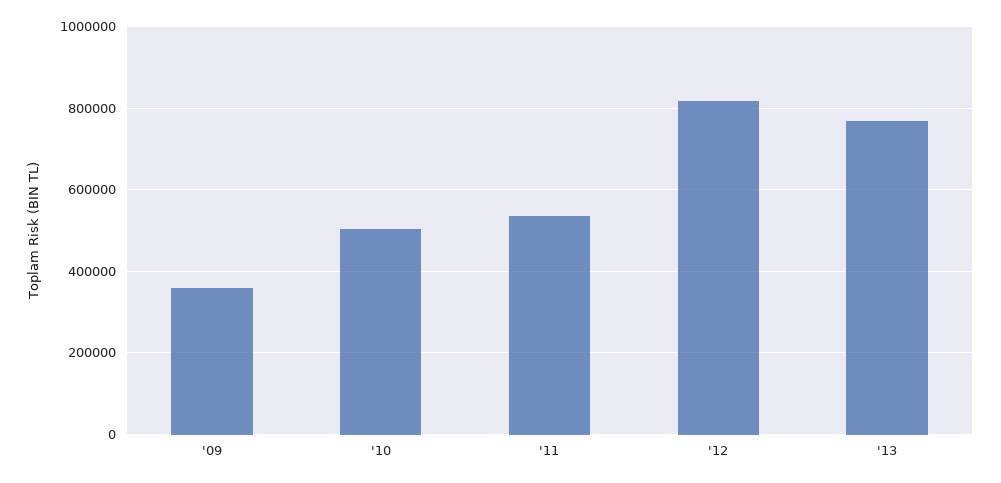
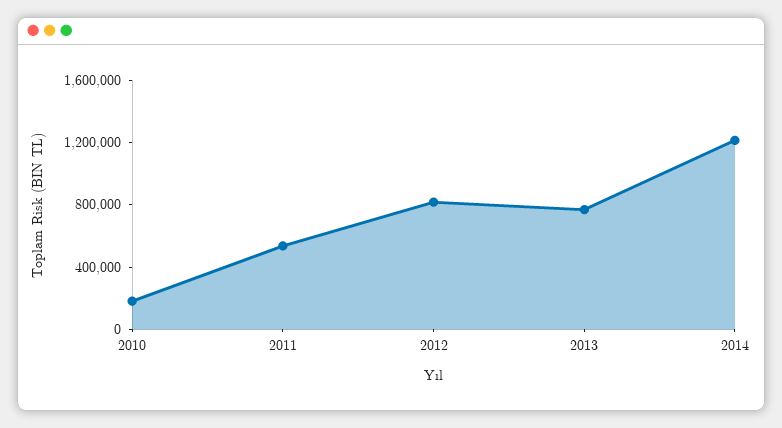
'09: 360000 -> none
'10: 500000 -> 200000
2014: none -> 1200000

